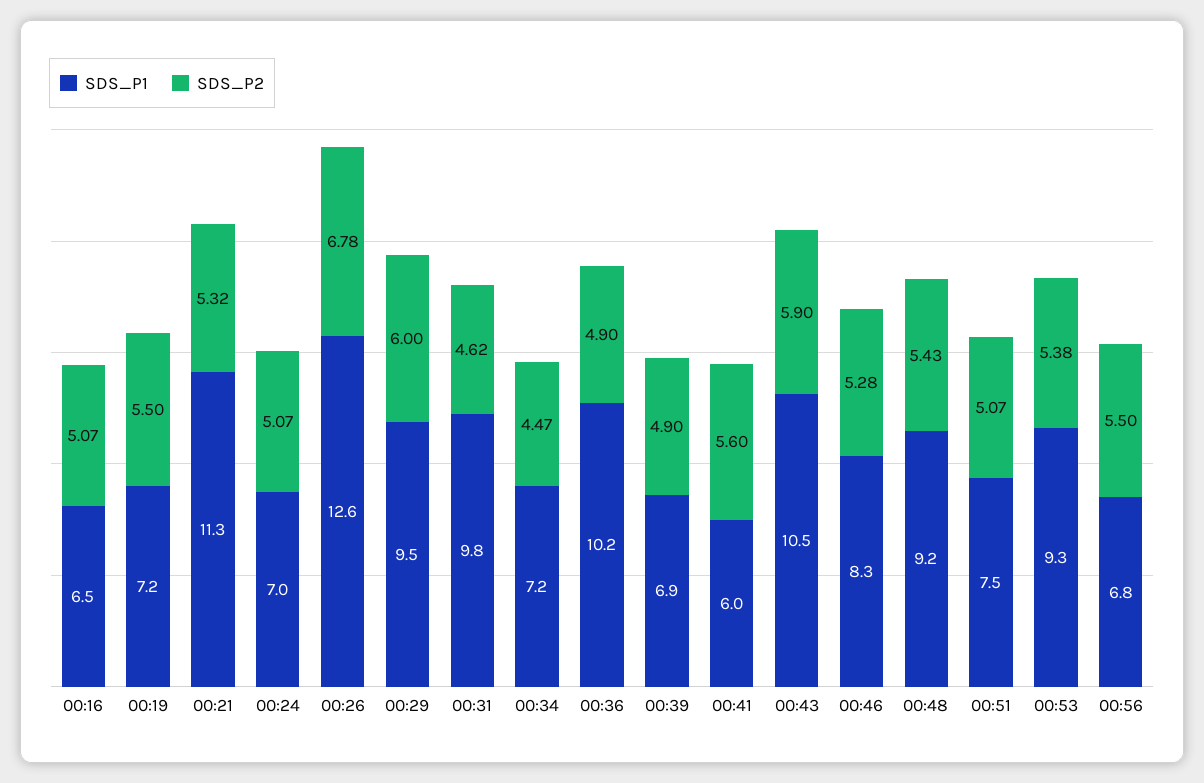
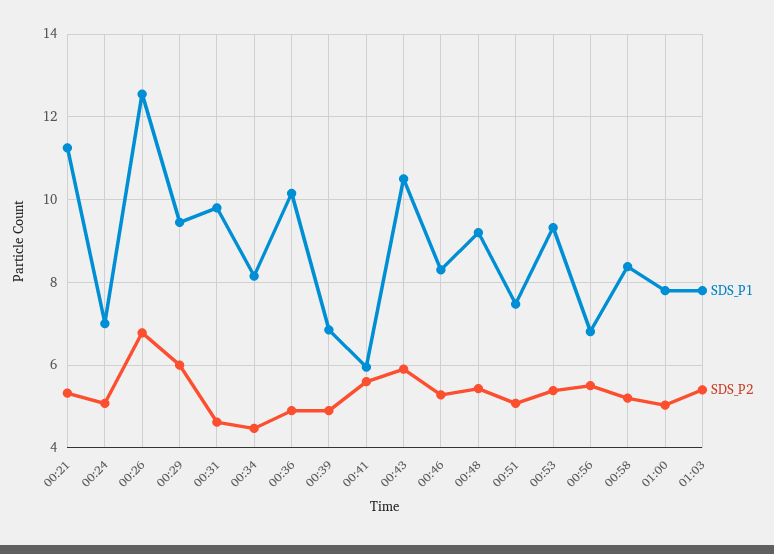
SDS_P1, 00:16: 6.5 -> none
SDS_P2, 00:16: 5.07 -> none
SDS_P1, 00:19: 7.2 -> none
SDS_P2, 00:19: 5.5 -> none
SDS_P1, 00:34: 7.2 -> 8.2
SDS_P1, 00:58: none -> 8.4
SDS_P2, 00:58: none -> 5.2
SDS_P1, 01:00: none -> 7.8
SDS_P2, 01:00: none -> 5
SDS_P1, 01:03: none -> 7.8
SDS_P2, 01:03: none -> 5.4

